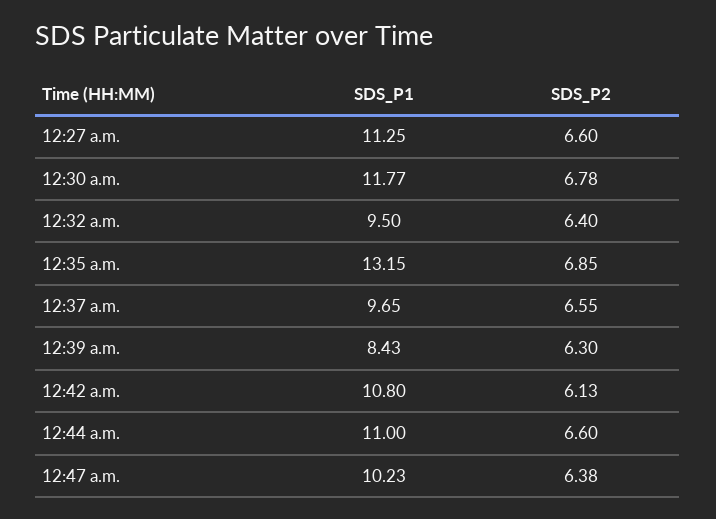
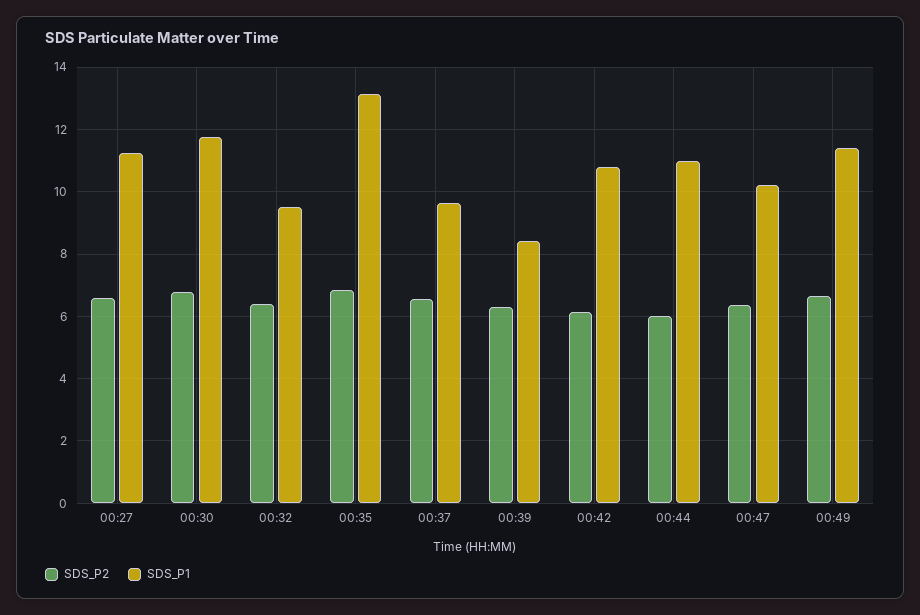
SDS_P2, 12:44 a.m.: 6.6 -> 6
SDS_P2, 00:49: none -> 6.6
SDS_P1, 00:49: none -> 11.4

